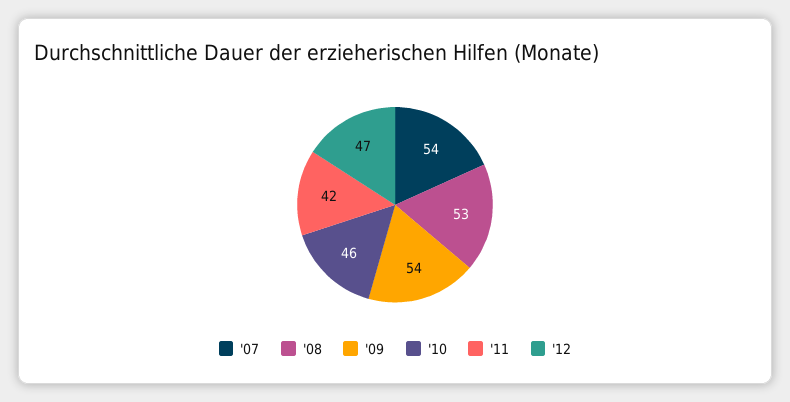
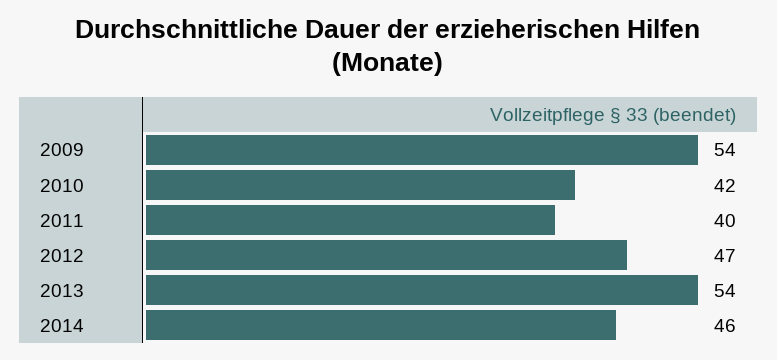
'07: 54 -> none
'08: 53 -> none
'10: 46 -> 42
'11: 42 -> 40
2013: none -> 54
2014: none -> 46

